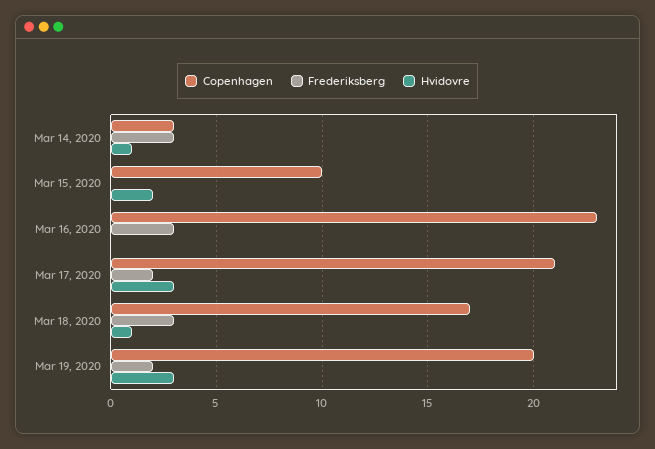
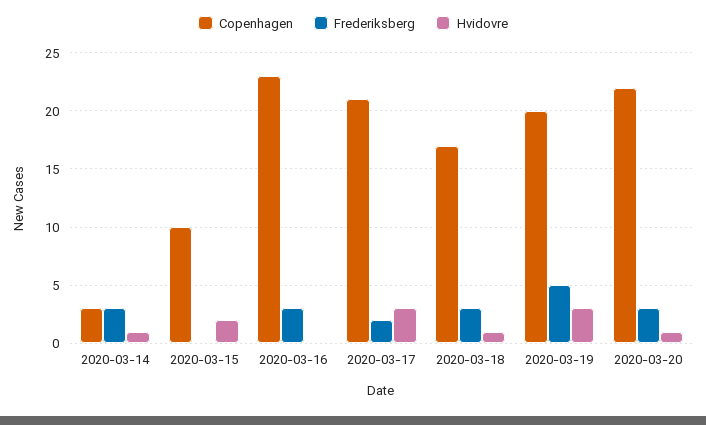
Frederiksberg, Mar 19, 2020: 2 -> 5
Copenhagen, 2020-03-20: none -> 22
Frederiksberg, 2020-03-20: none -> 3
Hvidovre, 2020-03-20: none -> 1

